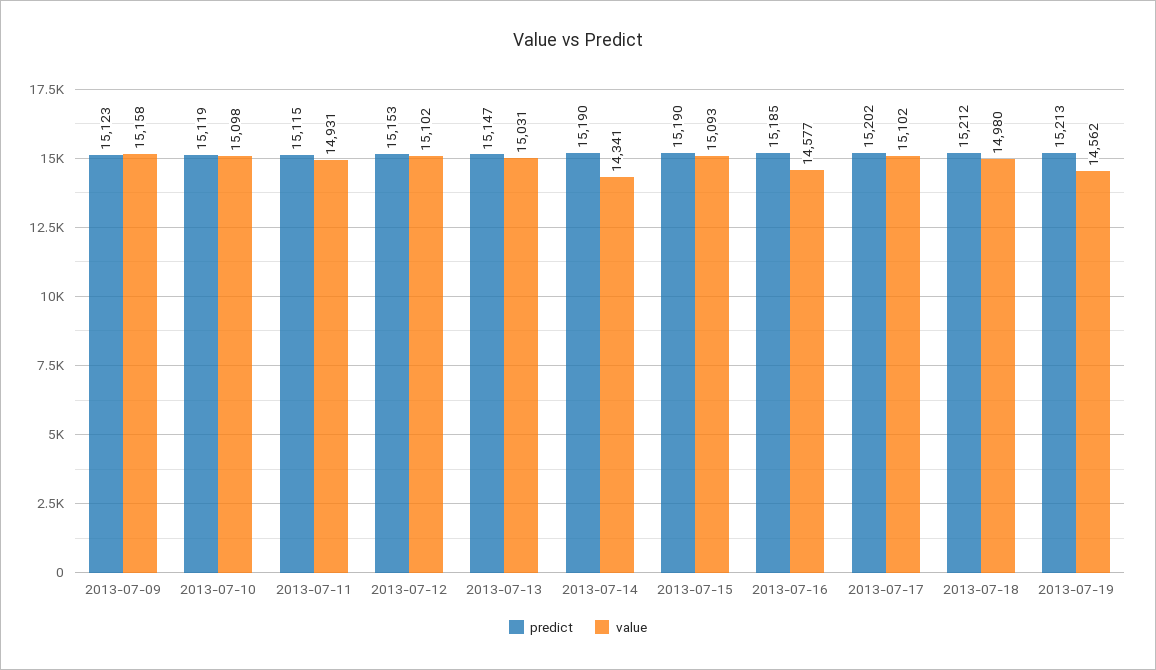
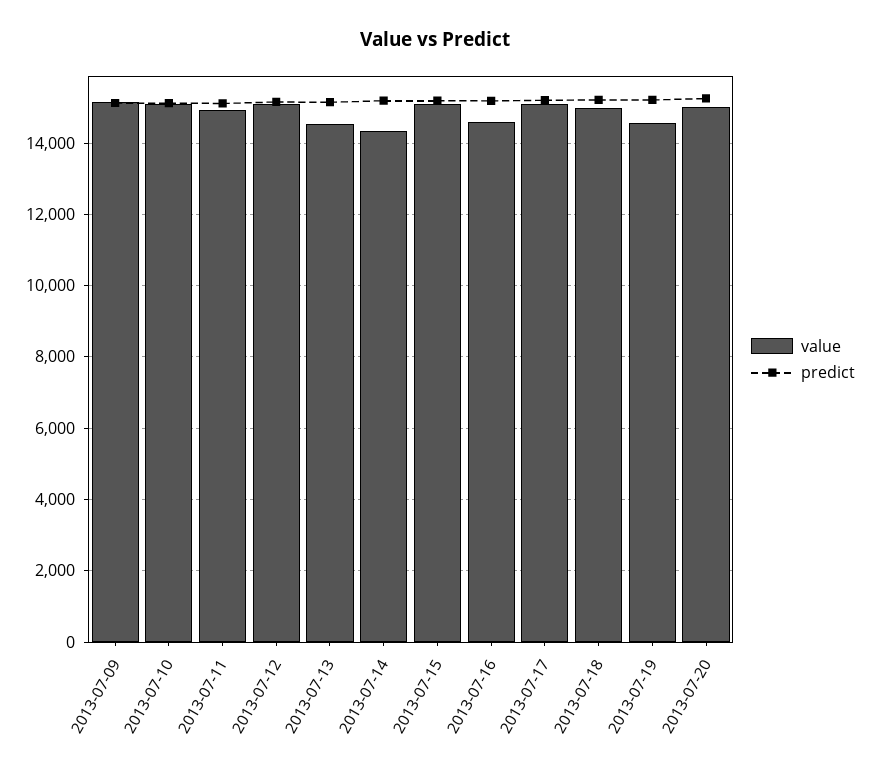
value, 2013-07-13: 15031 -> 14600
value, 2013-07-20: none -> 15000
predict, 2013-07-20: none -> 15200

